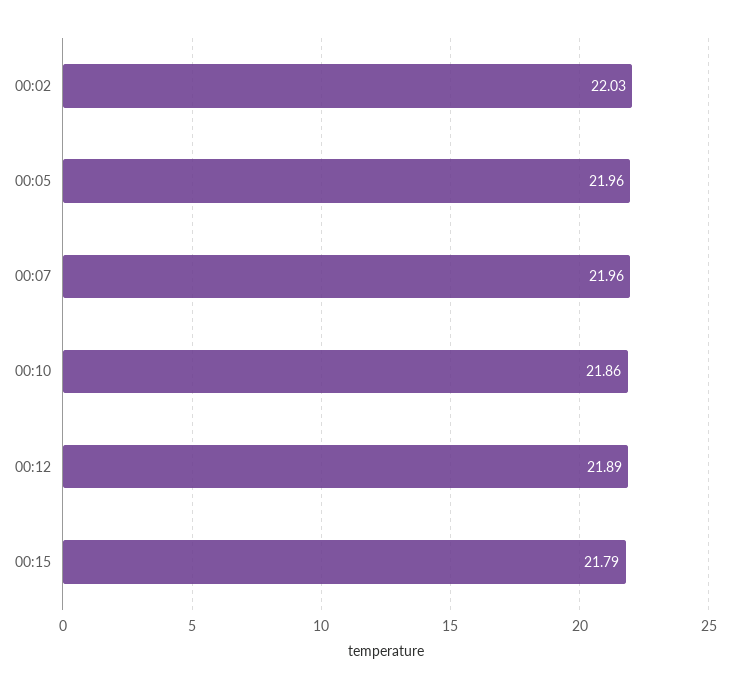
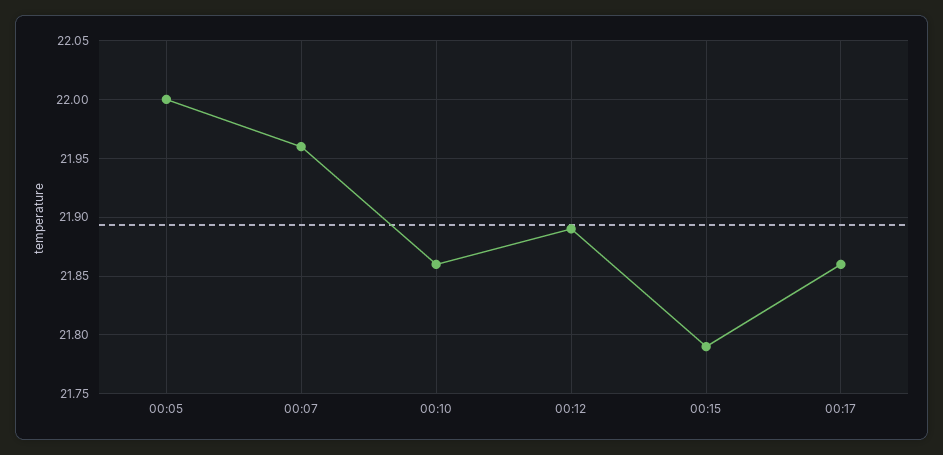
00:02: 22.03 -> none
00:05: 21.96 -> 22
00:17: none -> 21.86

